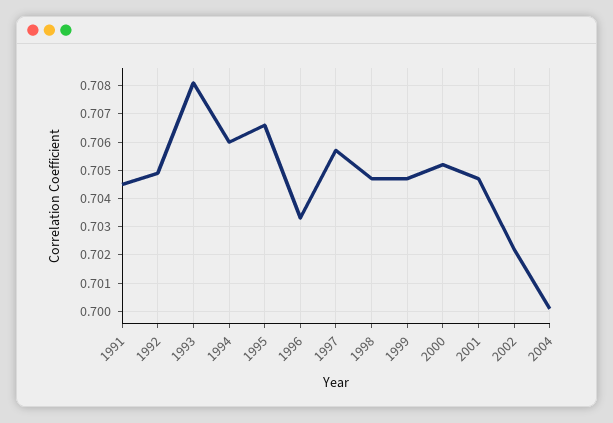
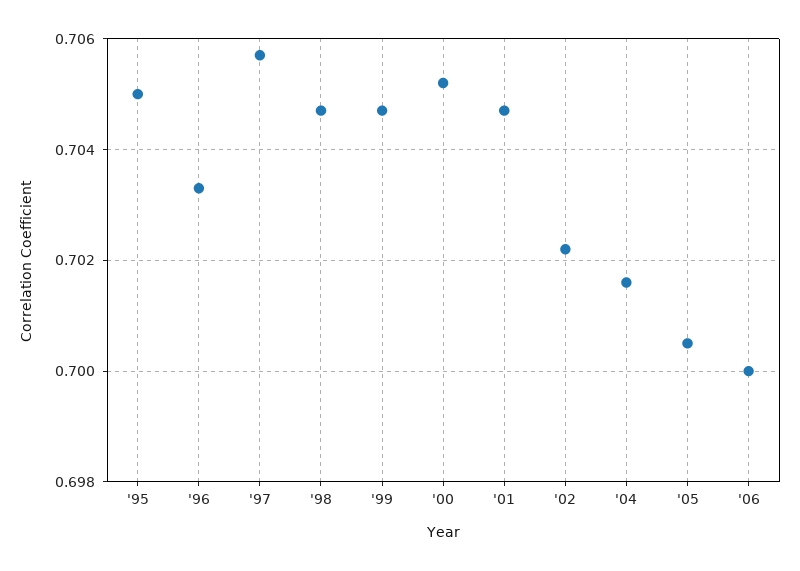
1991: 0.7045 -> none
1992: 0.705 -> none
1993: 0.708 -> none
1994: 0.706 -> none
1995: 0.7065 -> 0.705
2004: 0.7 -> 0.7015
'05: none -> 0.7005
'06: none -> 0.7

